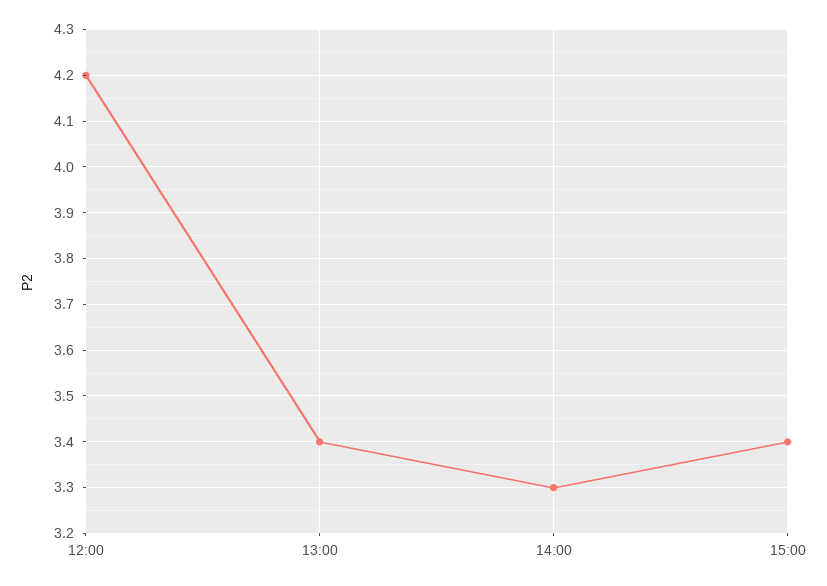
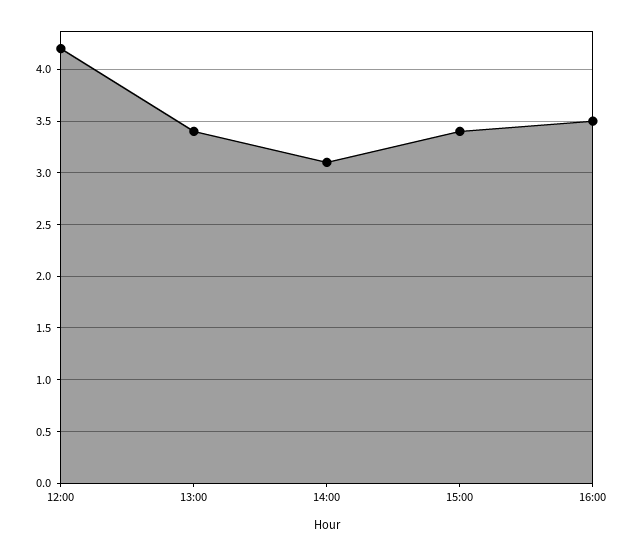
14:00: 3.3 -> 3.1
16:00: none -> 3.5

